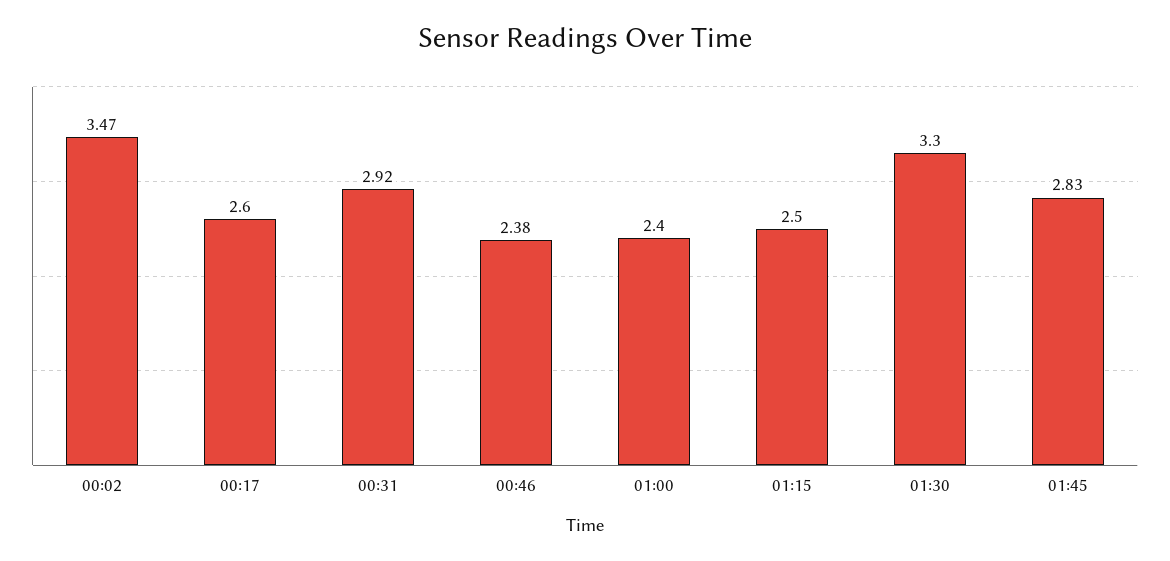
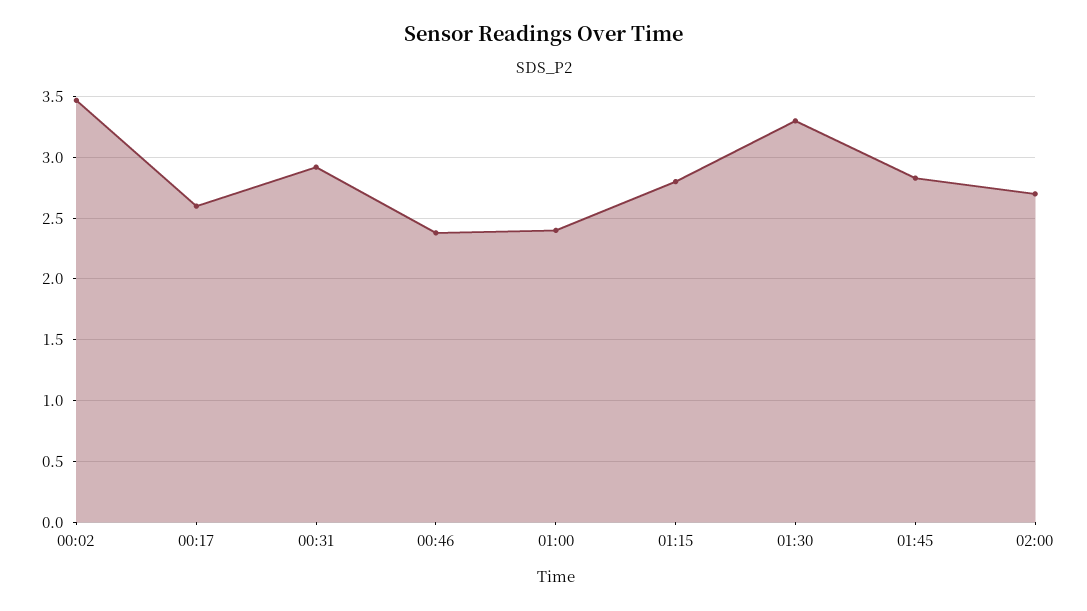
01:15: 2.5 -> 2.8
02:00: none -> 2.7

